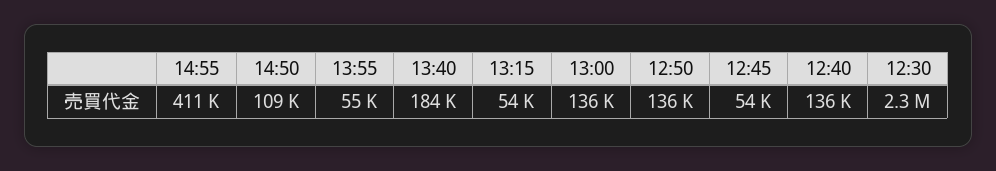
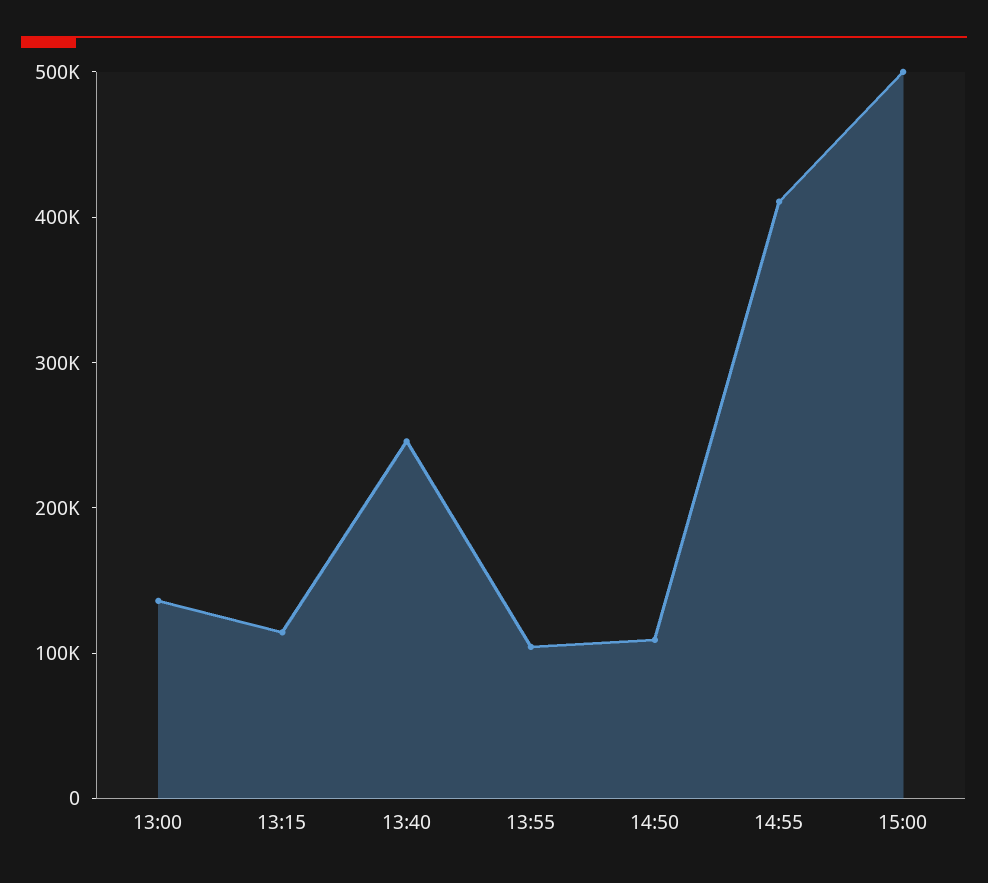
13:55: 55000 -> 100000
13:40: 184000 -> 240000
13:15: 54000 -> 120000
12:50: 136000 -> none
12:45: 54000 -> none
12:40: 136000 -> none
12:30: 2300000 -> none
15:00: none -> 500000

